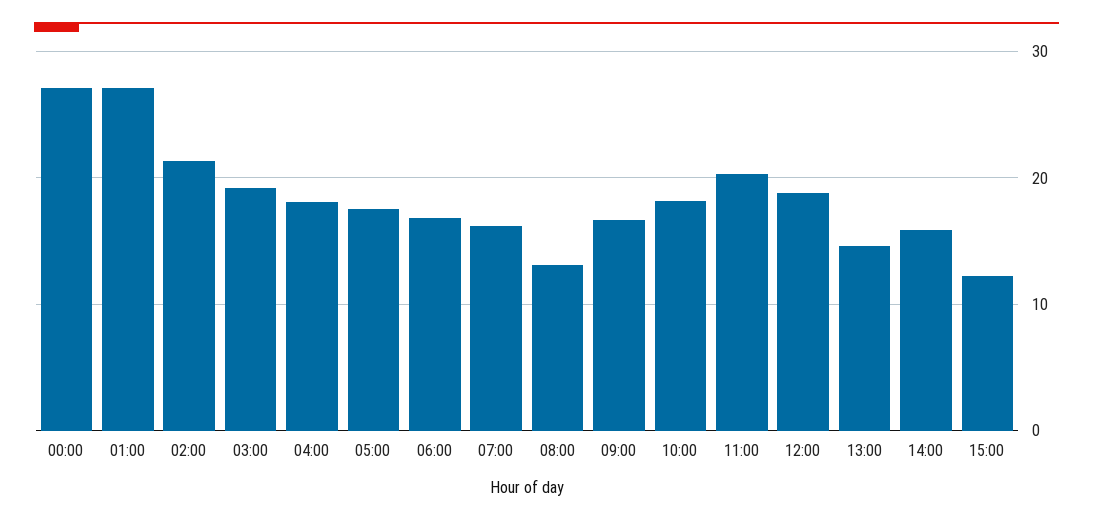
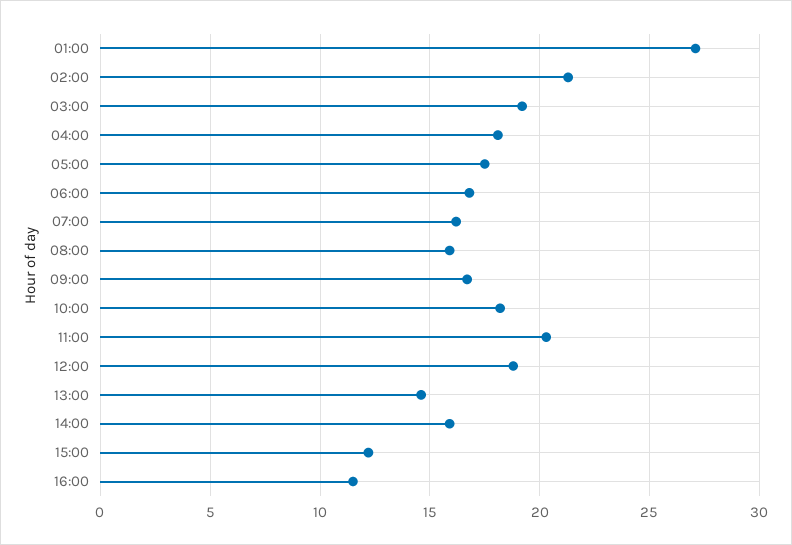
00:00: 27 -> none
08:00: 13 -> 16
16:00: none -> 11.5

